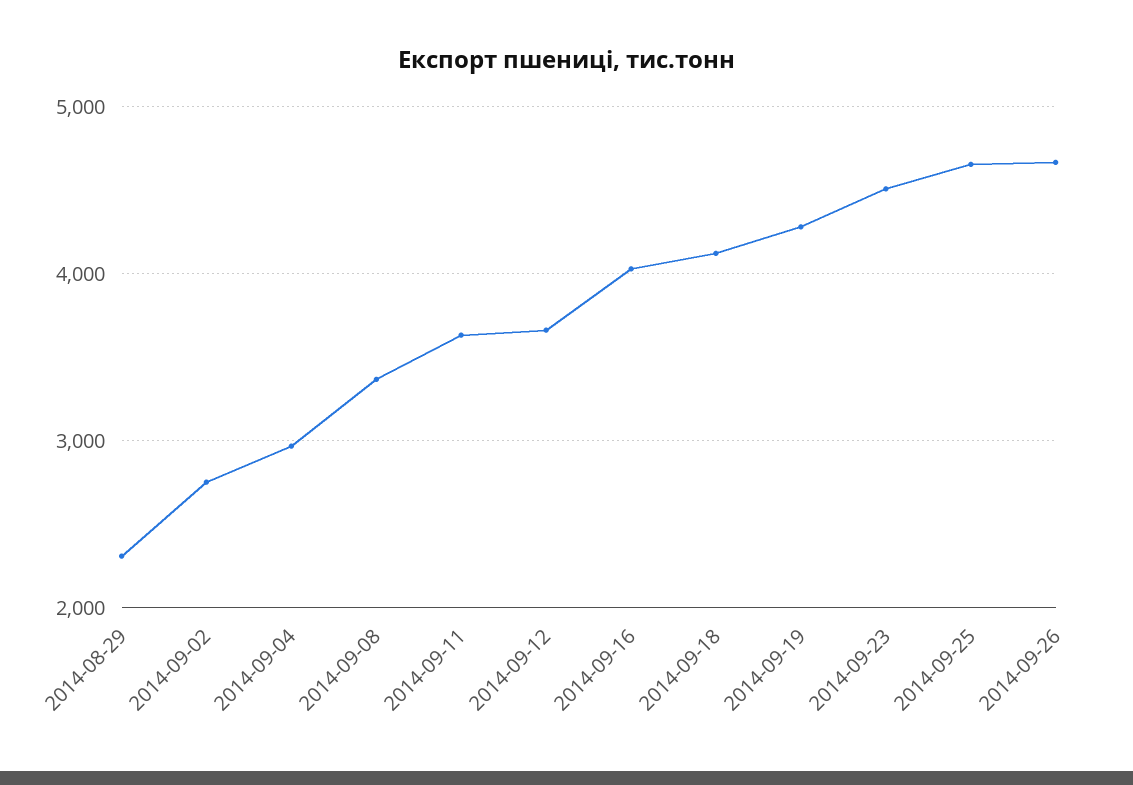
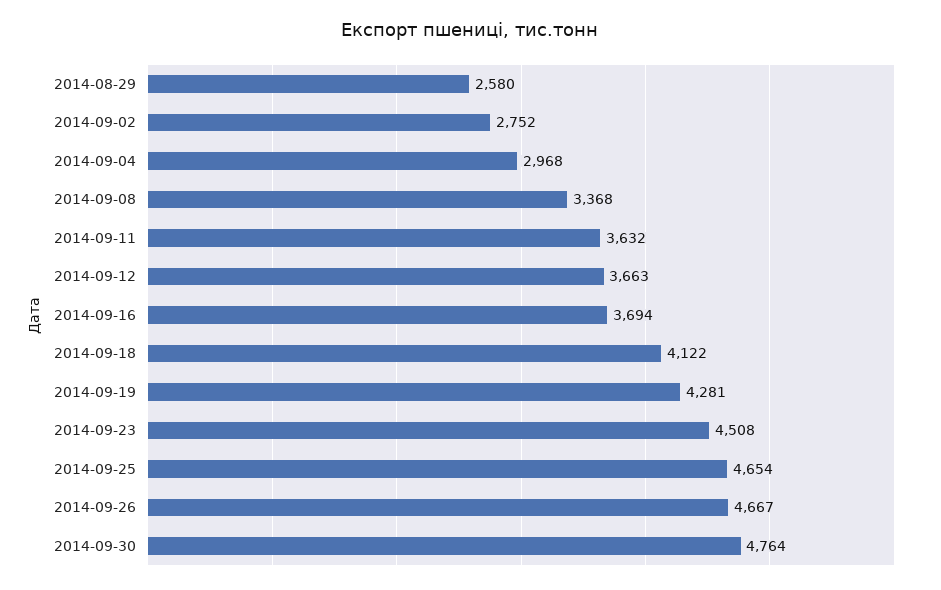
2014-08-29: 2300 -> 2580
2014-09-16: 4000 -> 3694
2014-09-30: none -> 4764

